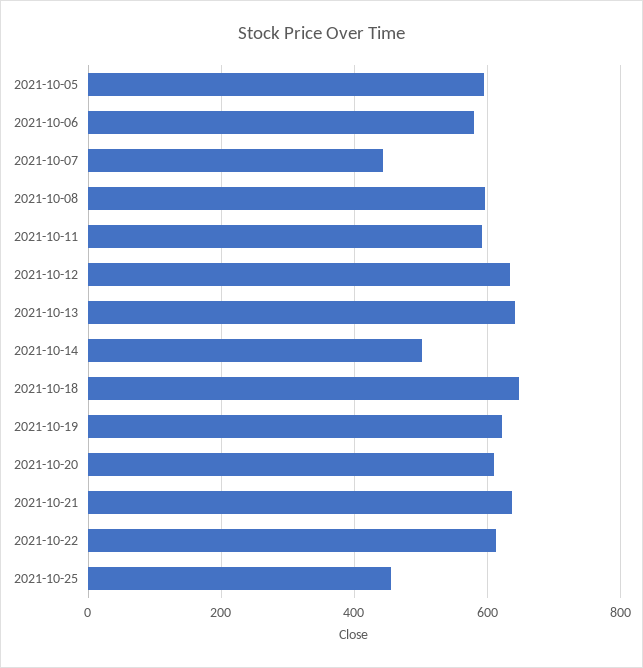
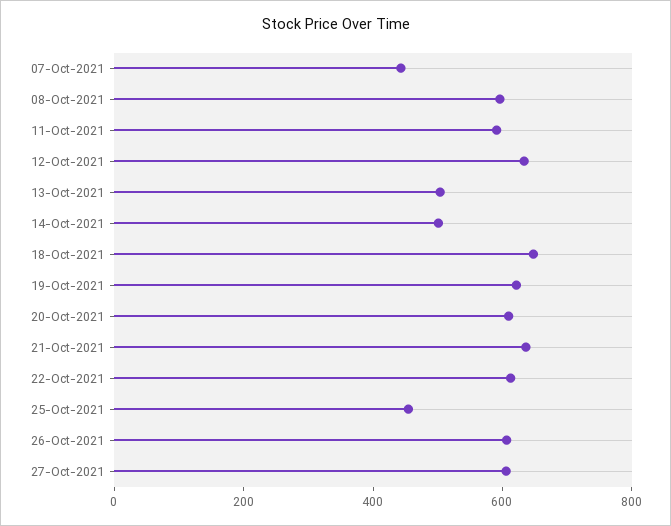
2021-10-05: 600 -> none
2021-10-06: 580 -> none
2021-10-13: 640 -> 500
26-Oct-2021: none -> 600
27-Oct-2021: none -> 600

